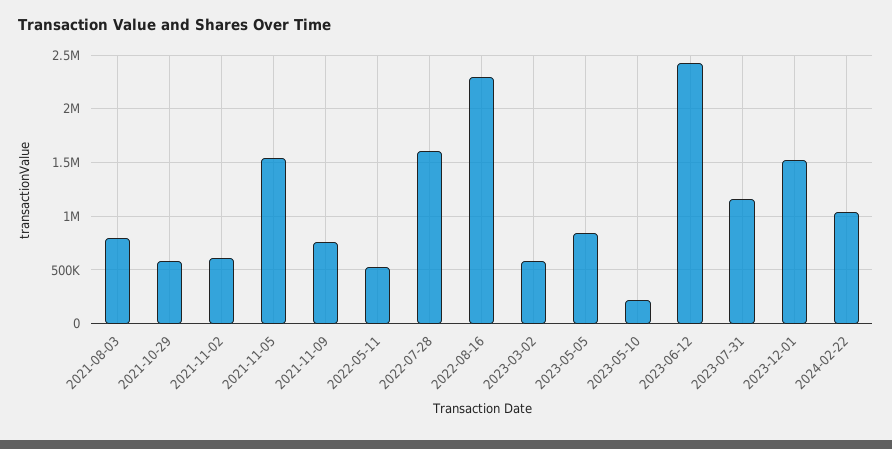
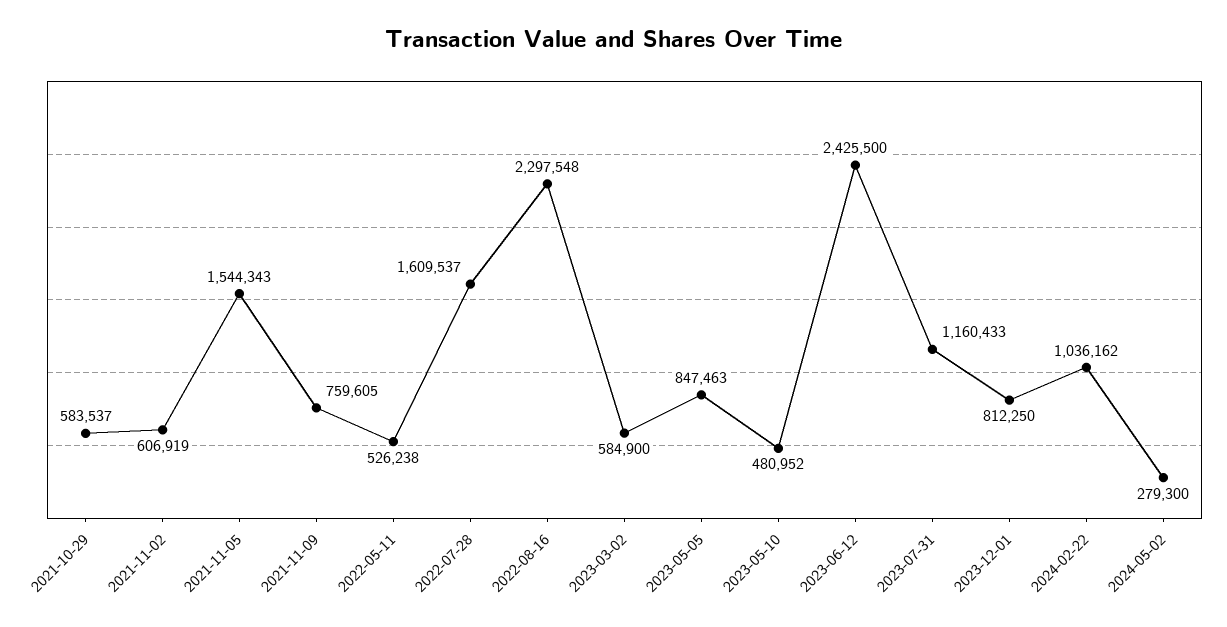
2021-08-03: 800000 -> none
2023-05-10: 200000 -> 480952
2023-12-01: 1500000 -> 812250
2024-05-02: none -> 279300

